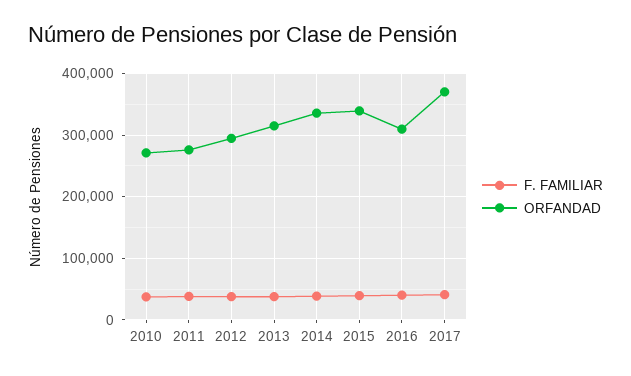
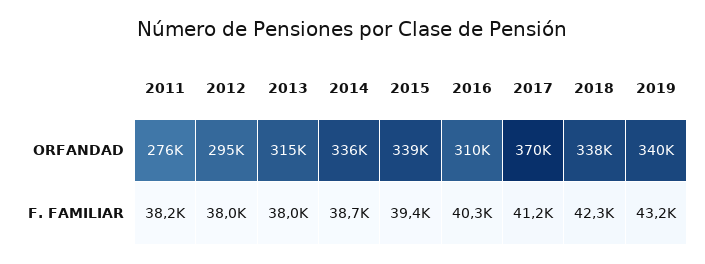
F. FAMILIAR, 2010: 40000 -> none
ORFANDAD, 2010: 270000 -> none
ORFANDAD, 2018: none -> 338000
ORFANDAD, 2019: none -> 340000
F. FAMILIAR, 2018: none -> 42300
F. FAMILIAR, 2019: none -> 43200

